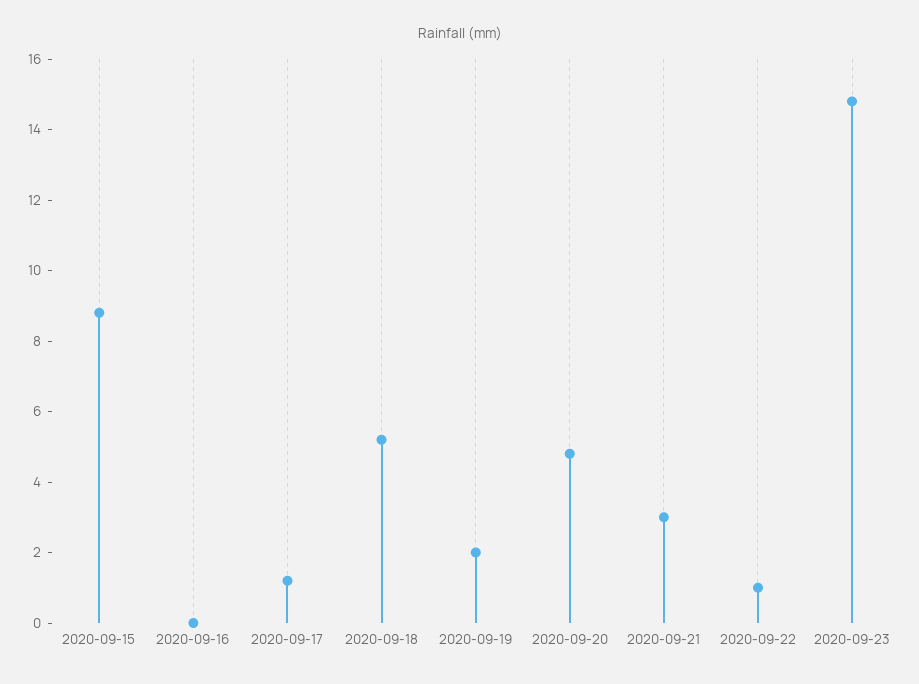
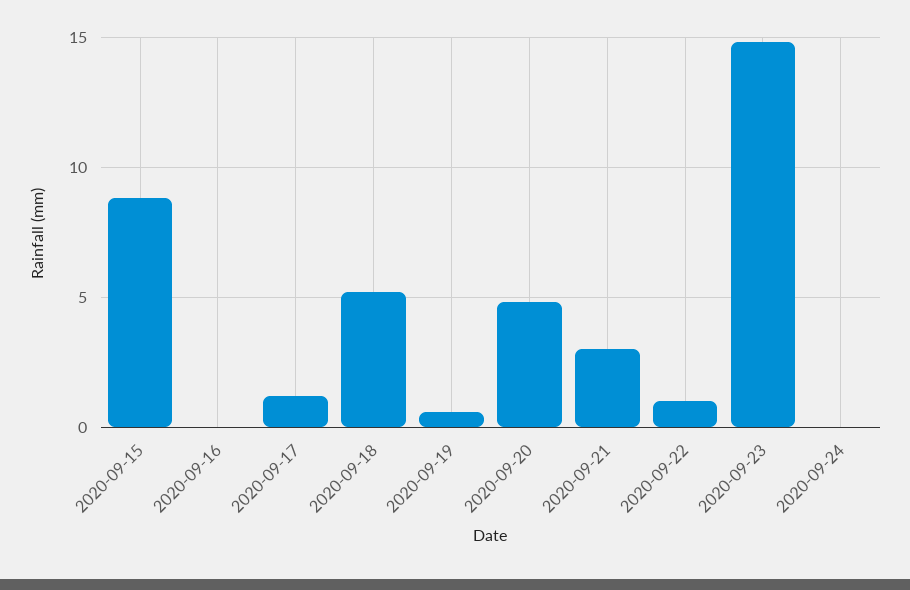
2020-09-19: 2 -> 0.5
2020-09-24: none -> 0

